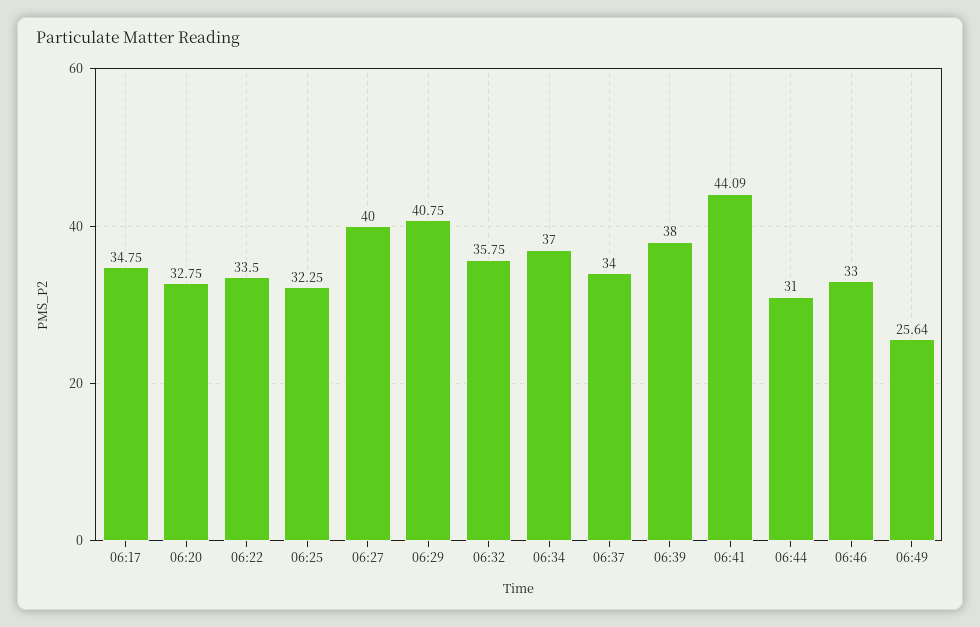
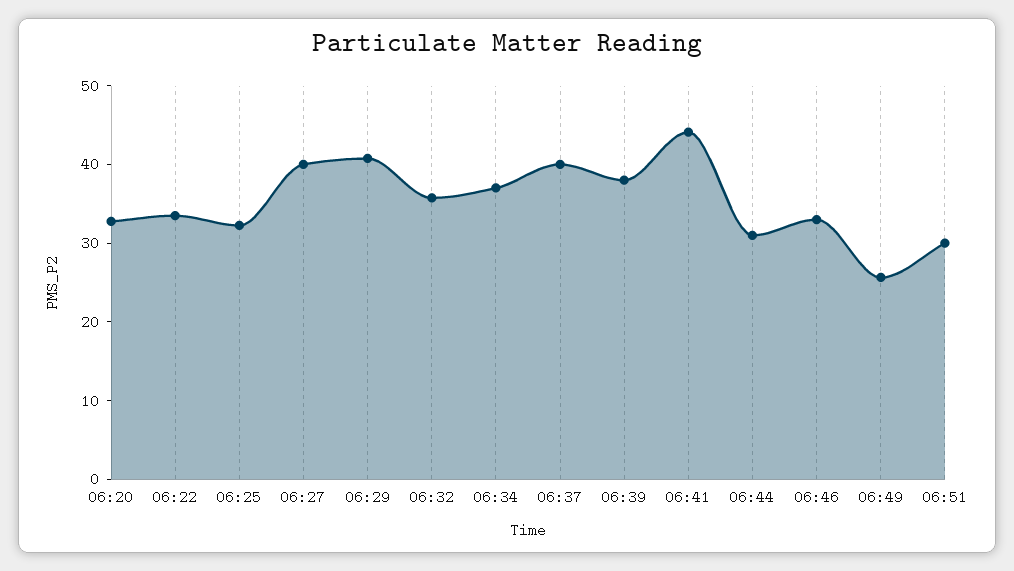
06:17: 34.75 -> none
06:37: 34 -> 40
06:51: none -> 30

